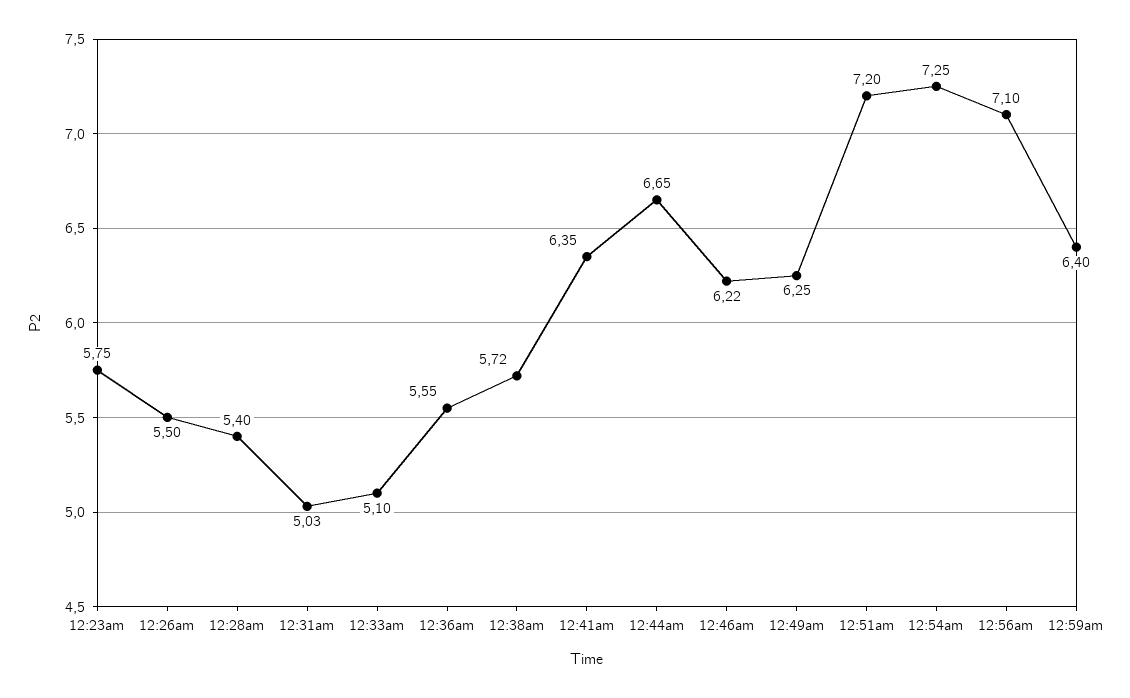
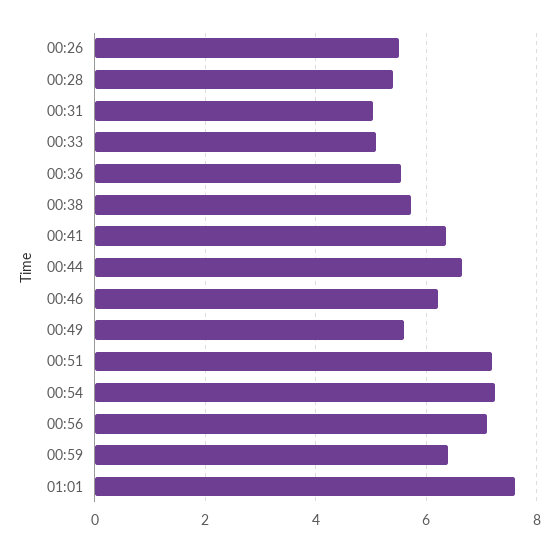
12:23am: 5.75 -> none
12:49am: 6.25 -> 5.6
01:01: none -> 7.6

